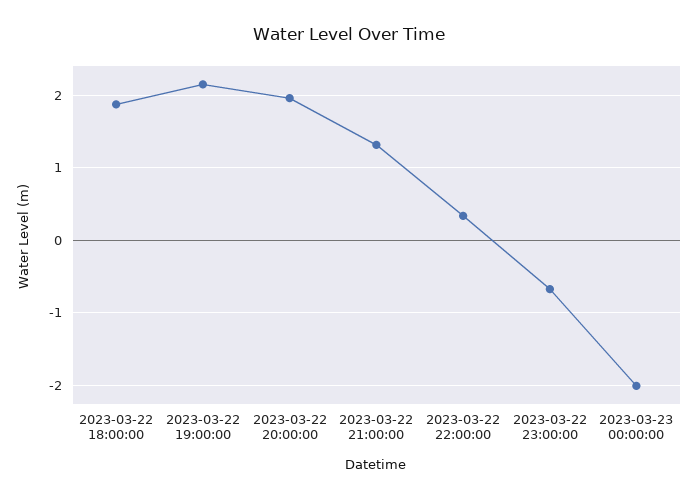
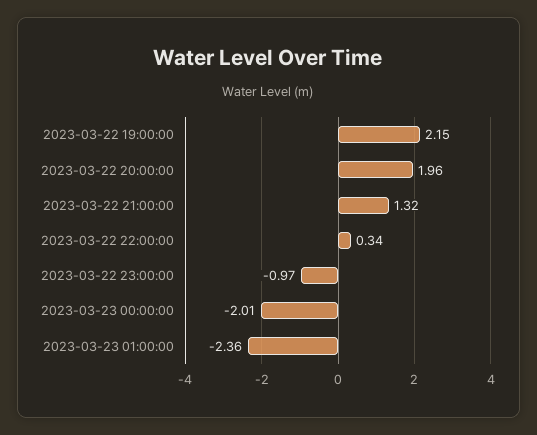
2023-03-22 18:00:00: 1.9 -> none
2023-03-22 23:00:00: -0.7 -> -0.97
2023-03-23 01:00:00: none -> -2.36

